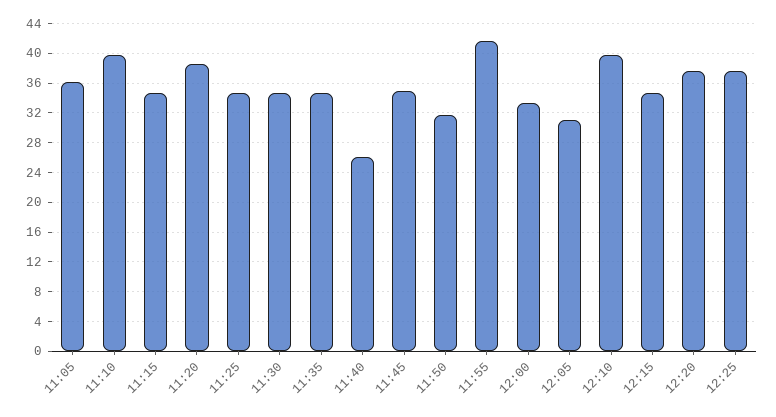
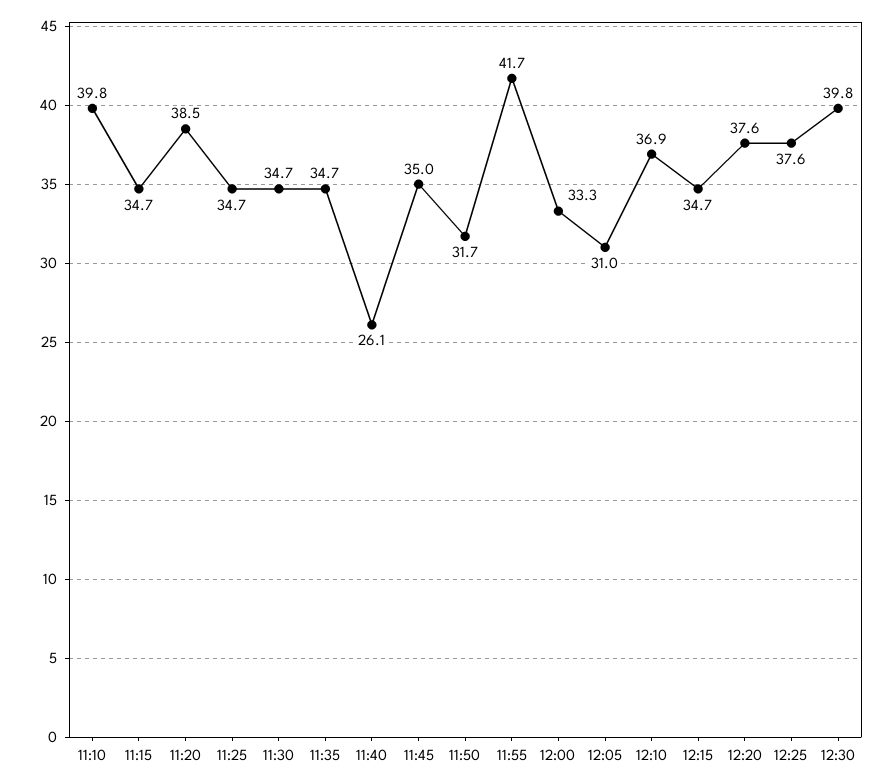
11:05: 36 -> none
12:10: 40 -> 36.9
12:30: none -> 39.8

